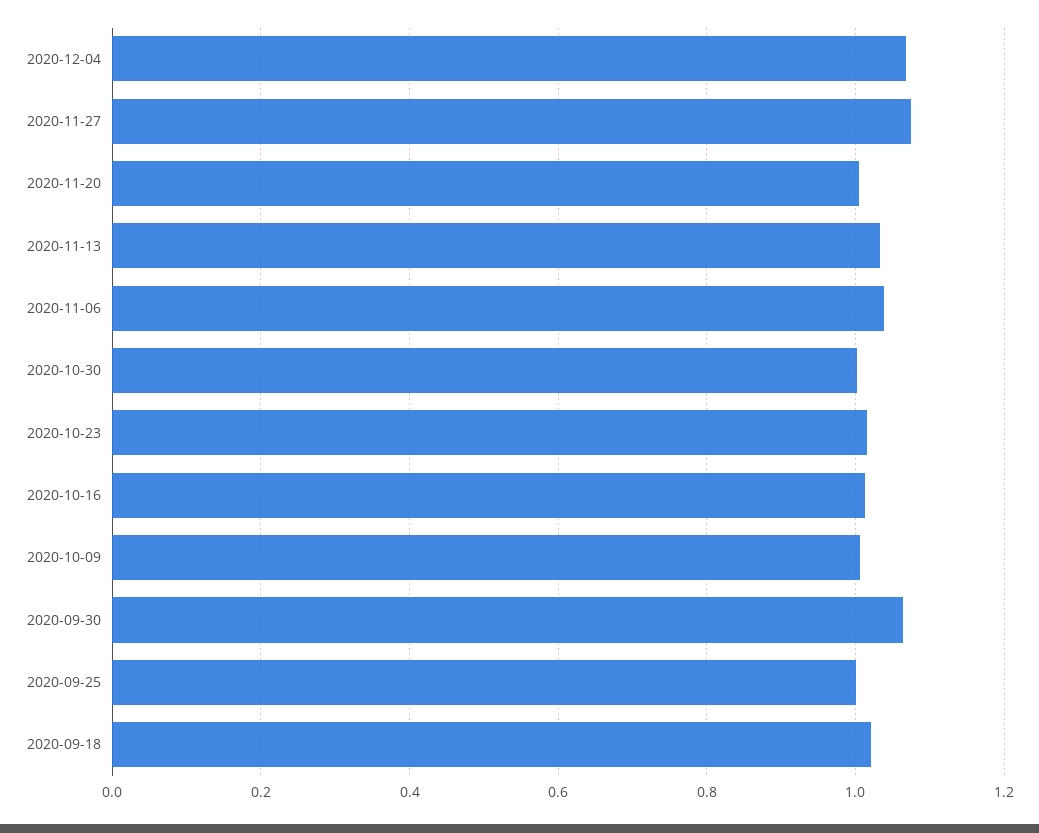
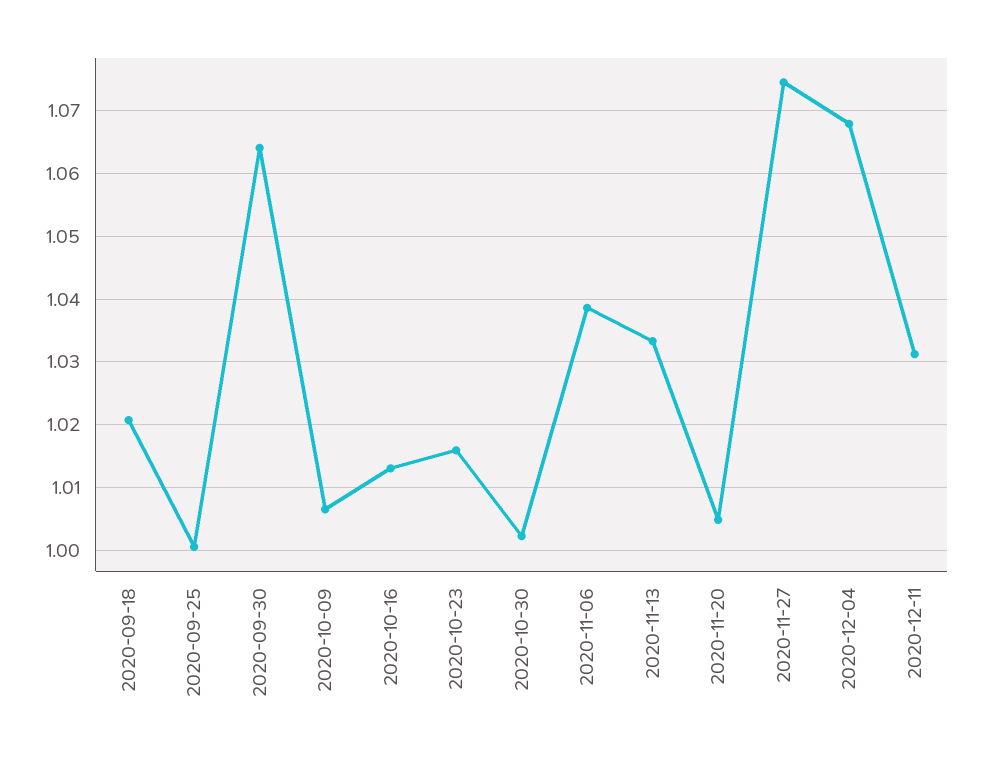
2020-12-11: none -> 1.031

